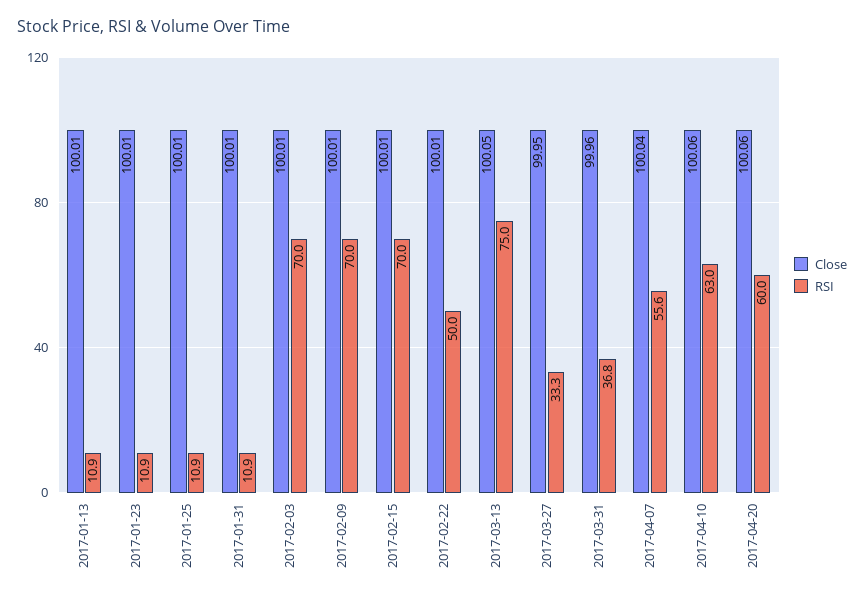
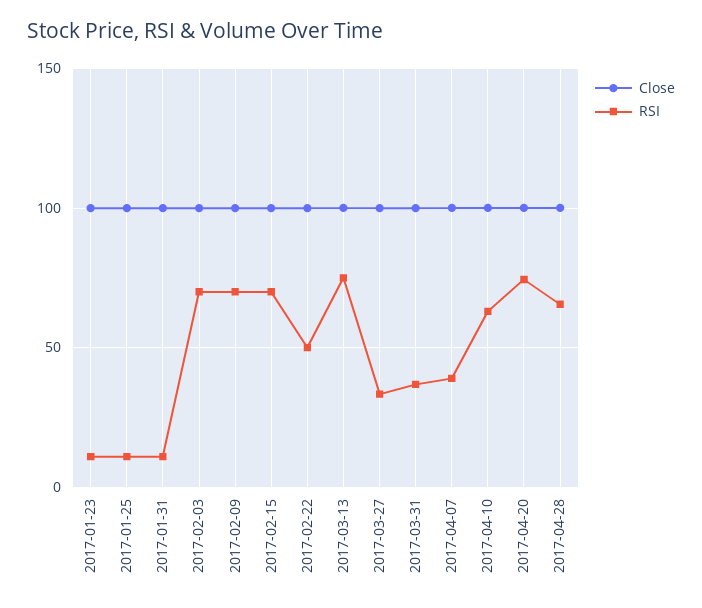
Close, 2017-01-13: 100.01 -> none
RSI, 2017-01-13: 10.9 -> none
RSI, 2017-04-07: 55.6 -> 40
RSI, 2017-04-20: 60 -> 75
Close, 2017-04-28: none -> 100
RSI, 2017-04-28: none -> 65

